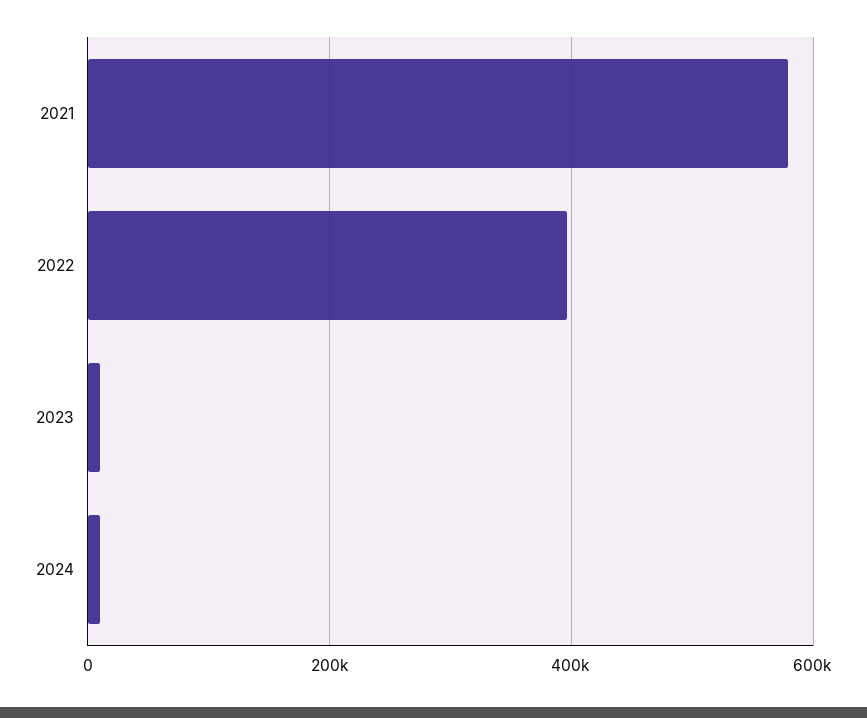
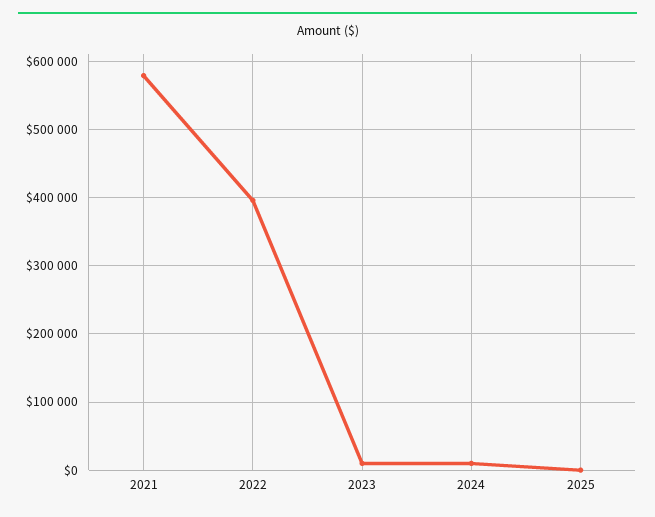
2025: none -> 0

